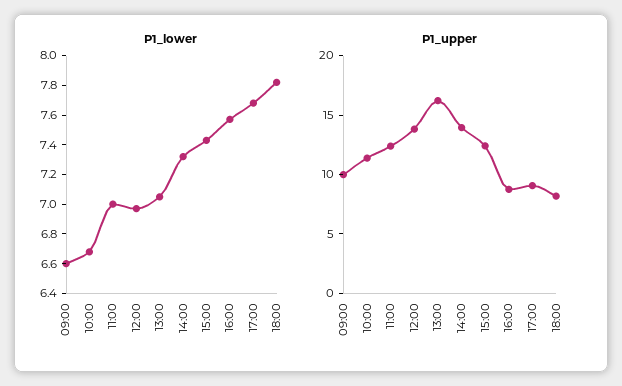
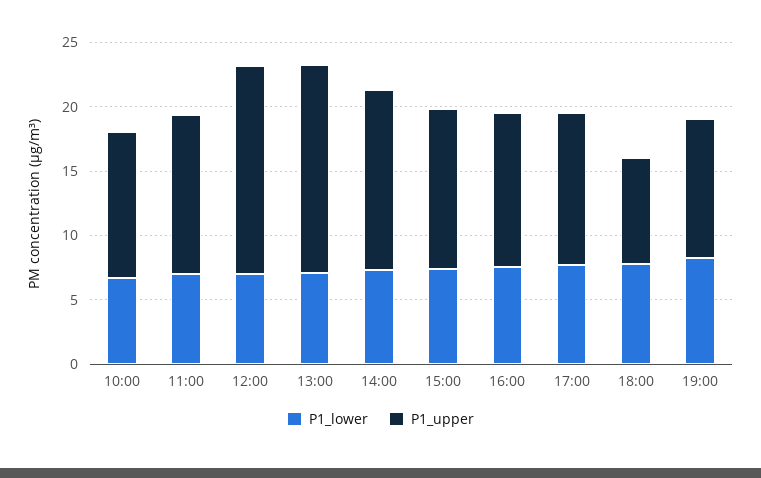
P1_lower, 09:00: 6.6 -> none
P1_upper, 09:00: 10 -> none
P1_upper, 12:00: 14 -> 16
P1_upper, 16:00: 9 -> 12
P1_upper, 17:00: 9 -> 12
P1_lower, 19:00: none -> 8
P1_upper, 19:00: none -> 11

